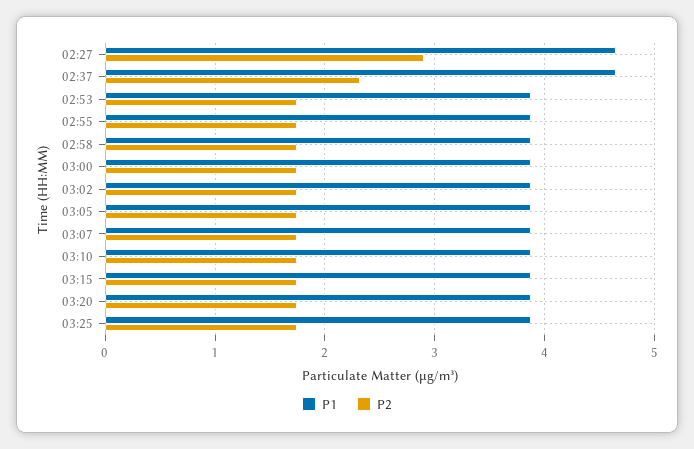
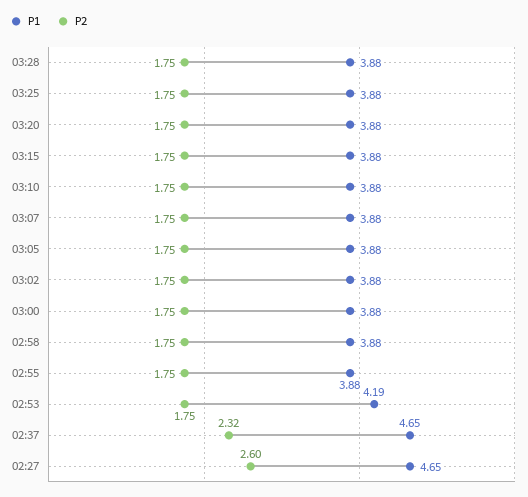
P2, 02:27: 2.9 -> 2.6
P1, 02:53: 3.9 -> 4.19
P1, 03:28: none -> 3.88
P2, 03:28: none -> 1.75

